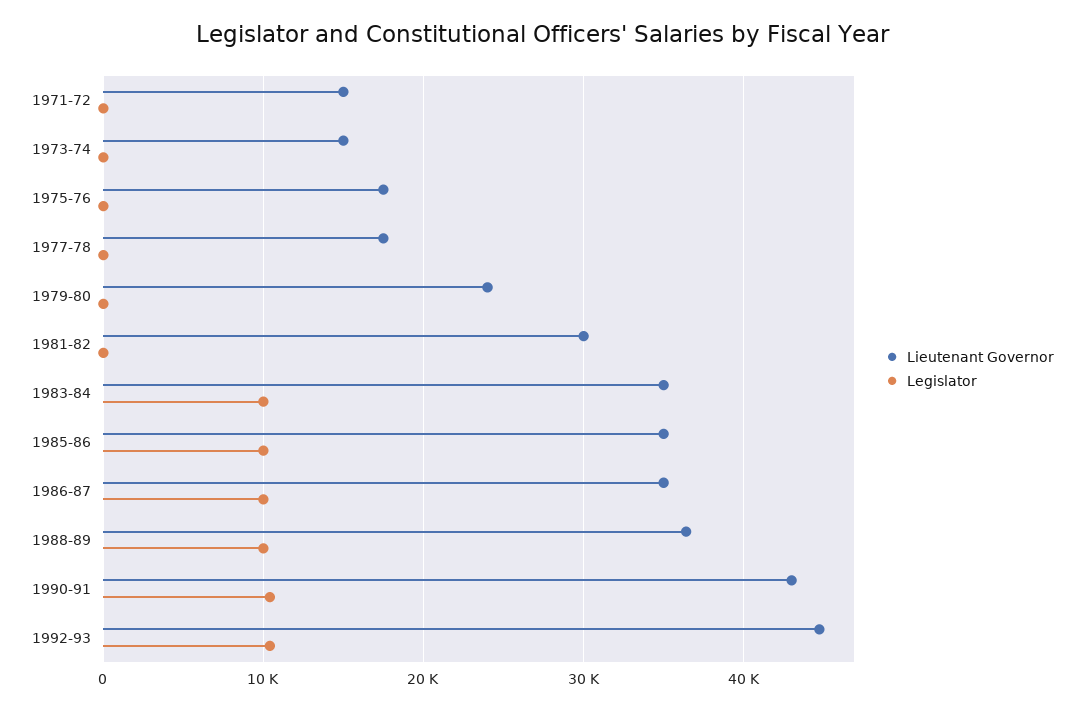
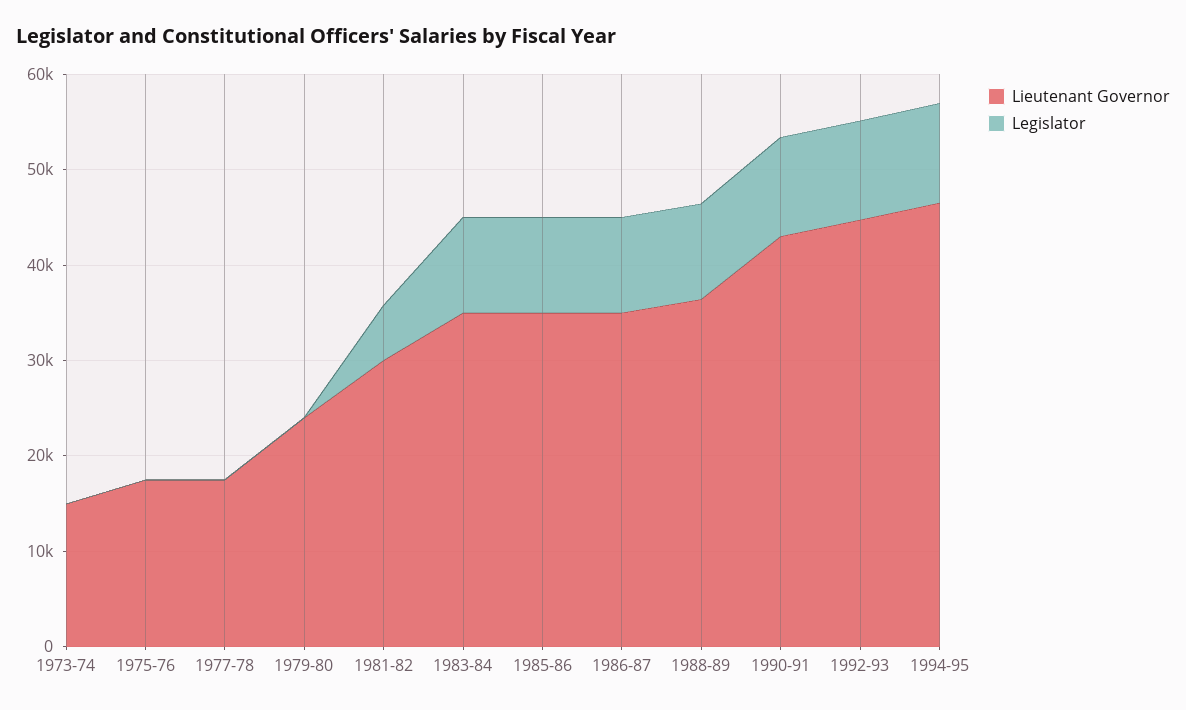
Lieutenant Governor, 1971-72: 15000 -> none
Legislator, 1971-72: 0 -> none
Legislator, 1981-82: 0 -> 6000
Lieutenant Governor, 1994-95: none -> 46000
Legislator, 1994-95: none -> 10000

